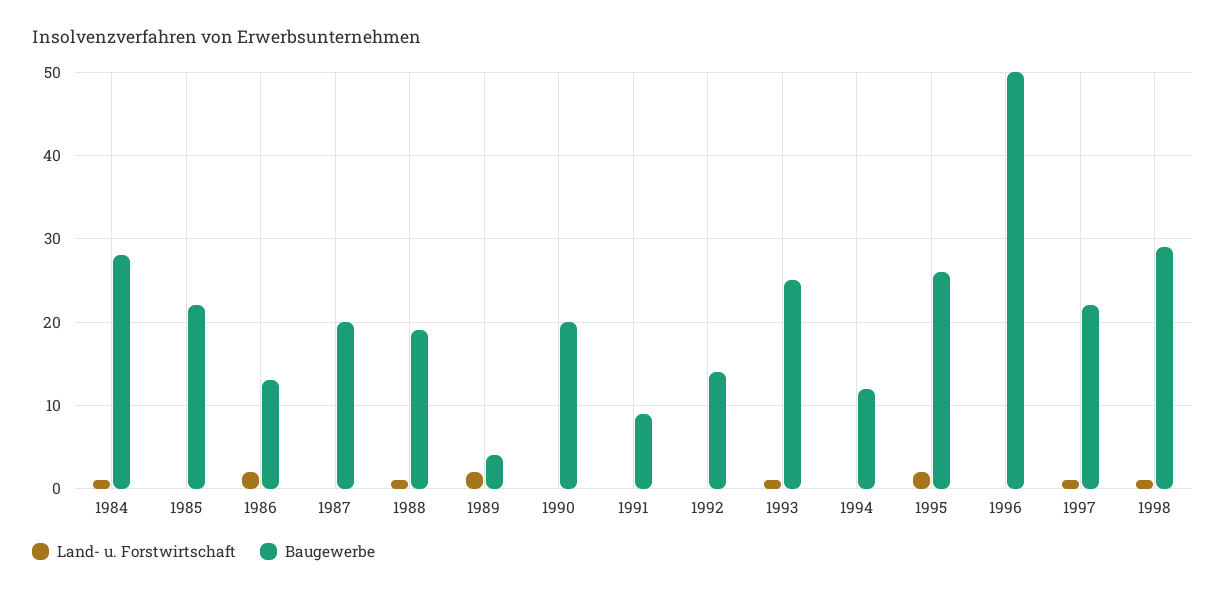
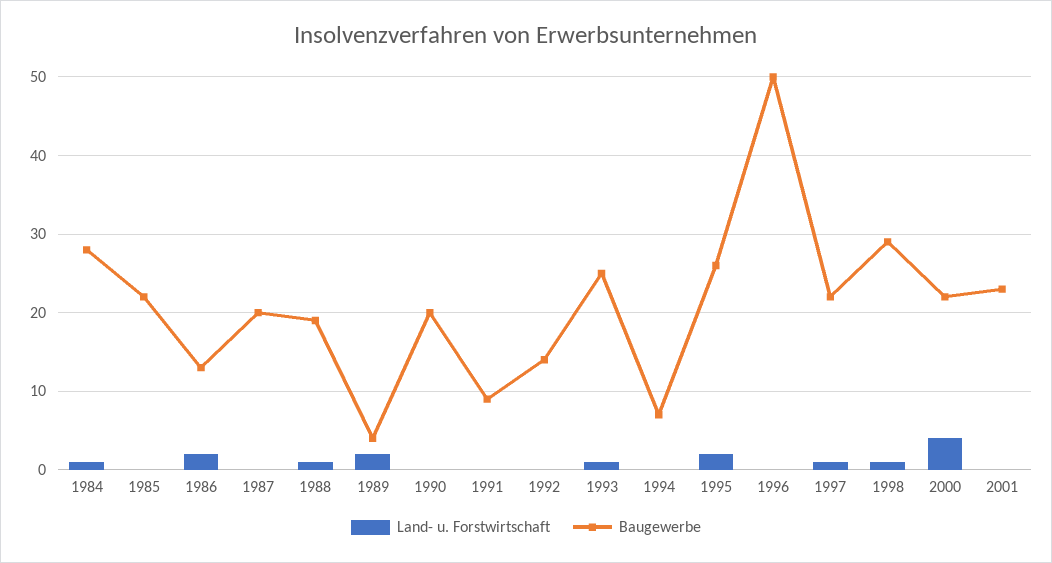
Baugewerbe, 1994: 12 -> 7
Land- u. Forstwirtschaft, 2000: none -> 4
Baugewerbe, 2000: none -> 22
Land- u. Forstwirtschaft, 2001: none -> 0
Baugewerbe, 2001: none -> 23

